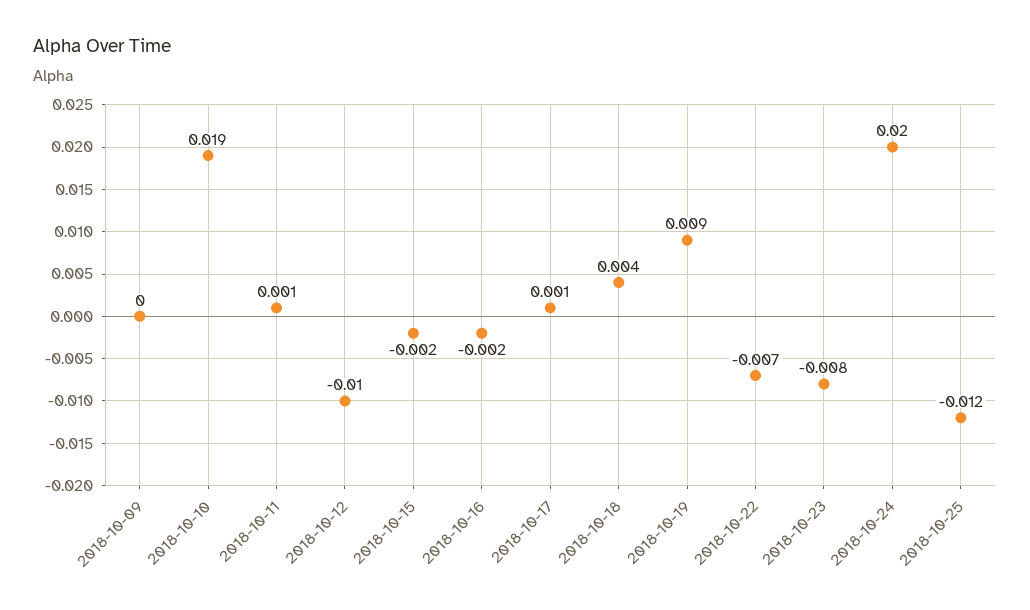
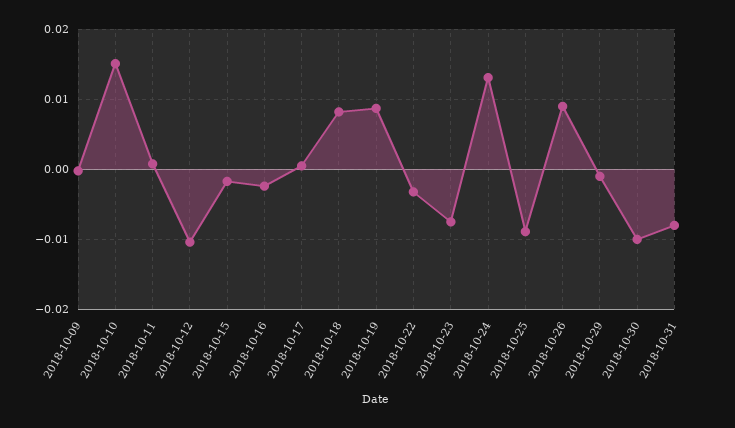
2018-10-10: 0.019 -> 0.015
2018-10-18: 0.004 -> 0.008
2018-10-22: -0.007 -> -0.003
2018-10-24: 0.02 -> 0.013
2018-10-25: -0.012 -> -0.009
2018-10-26: none -> 0.009
2018-10-29: none -> -0.001
2018-10-30: none -> -0.01
2018-10-31: none -> -0.008

